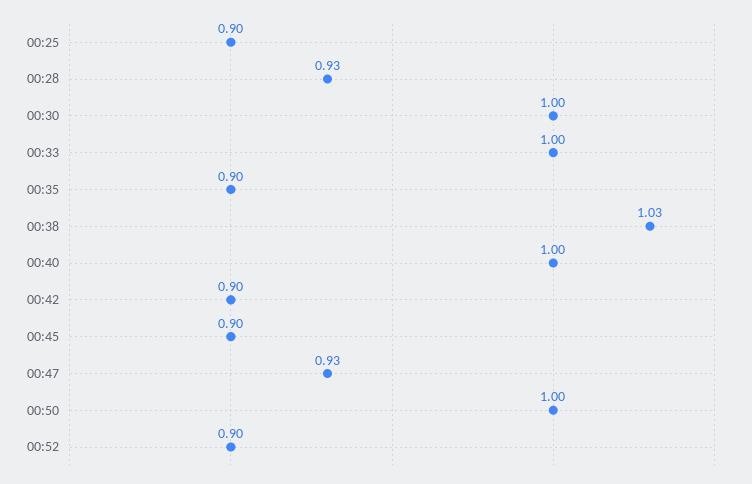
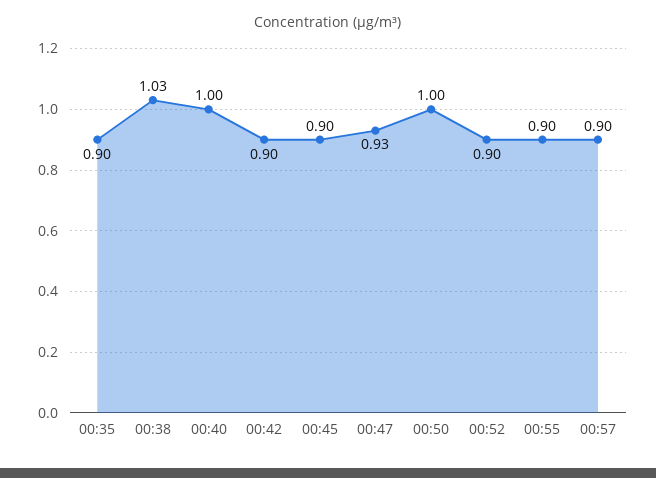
00:25: 0.9 -> none
00:28: 0.93 -> none
00:30: 1 -> none
00:33: 1 -> none
00:55: none -> 0.9
00:57: none -> 0.9

